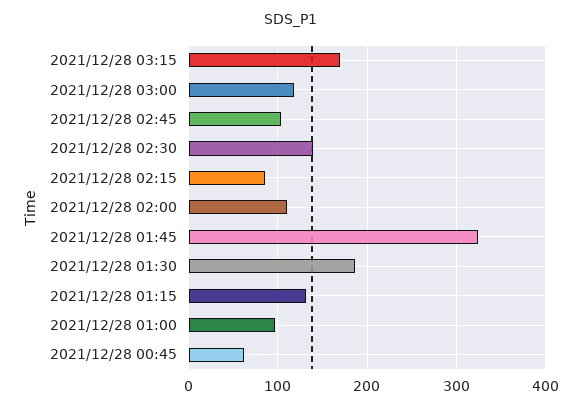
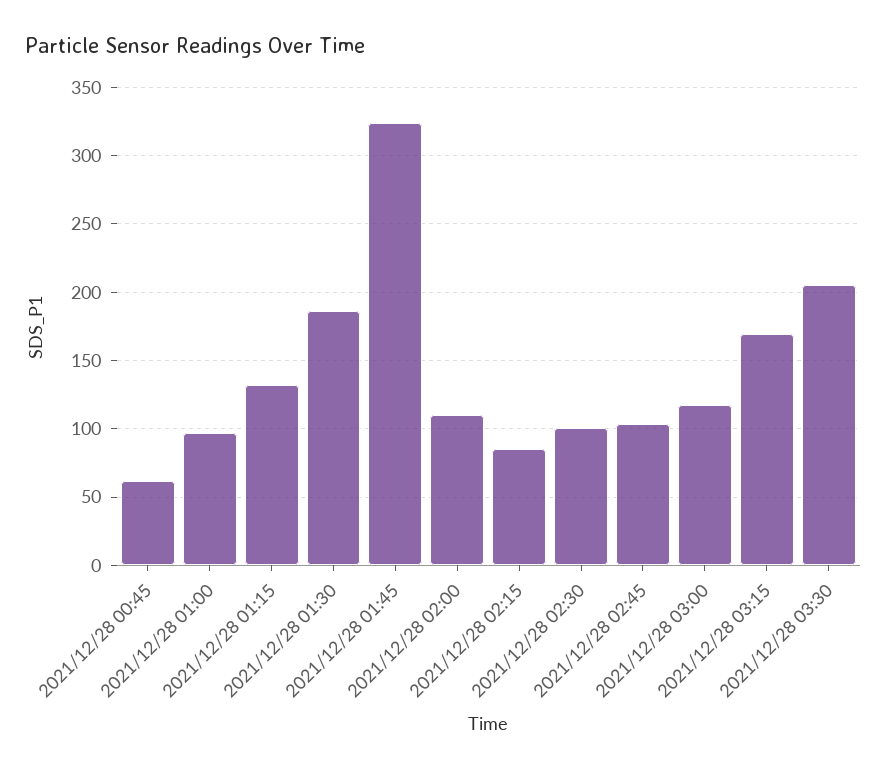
2021/12/28 02:30: 140 -> 100
2021/12/28 03:30: none -> 205

